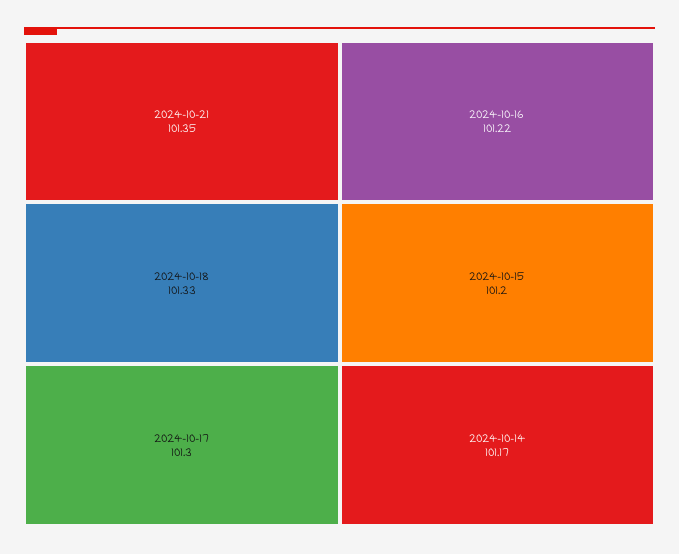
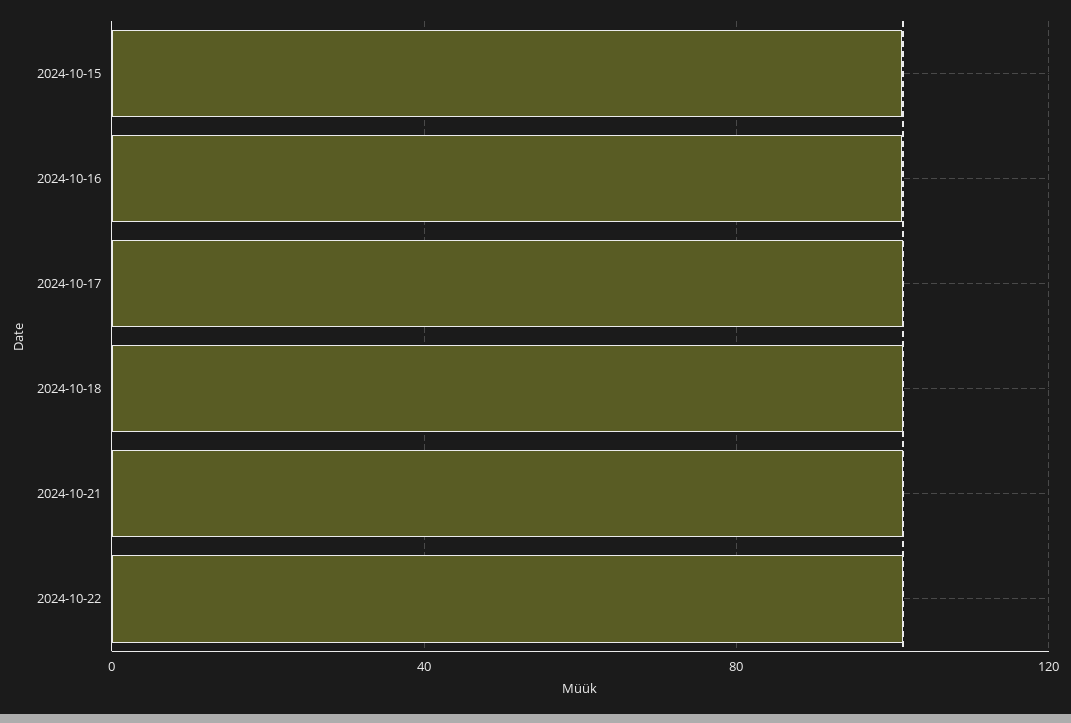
2024-10-14: 101.17 -> none
2024-10-22: none -> 100

